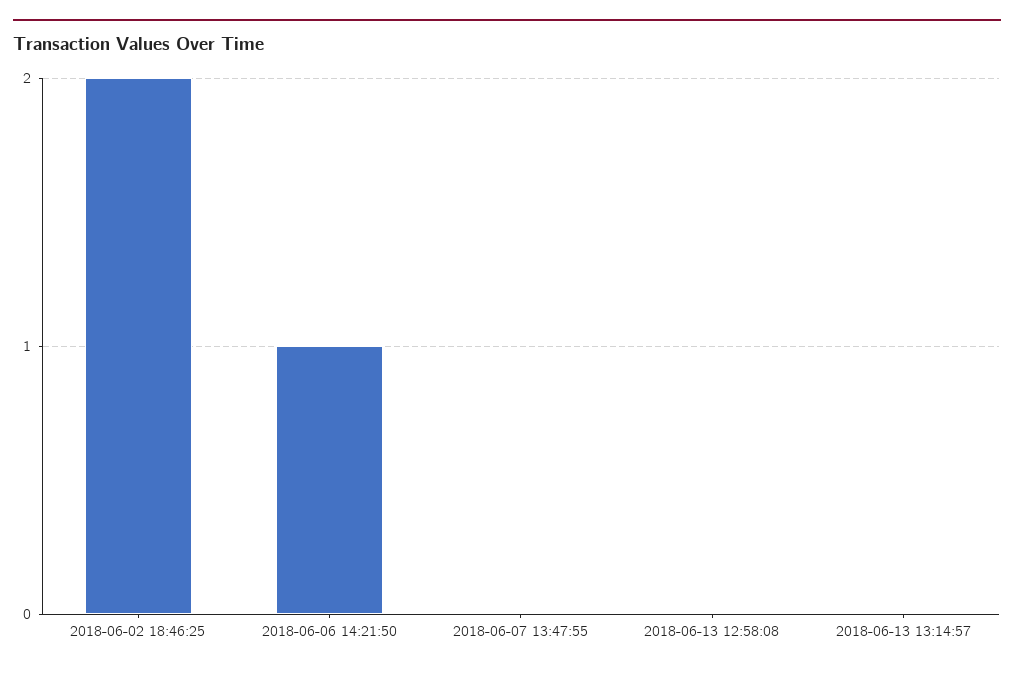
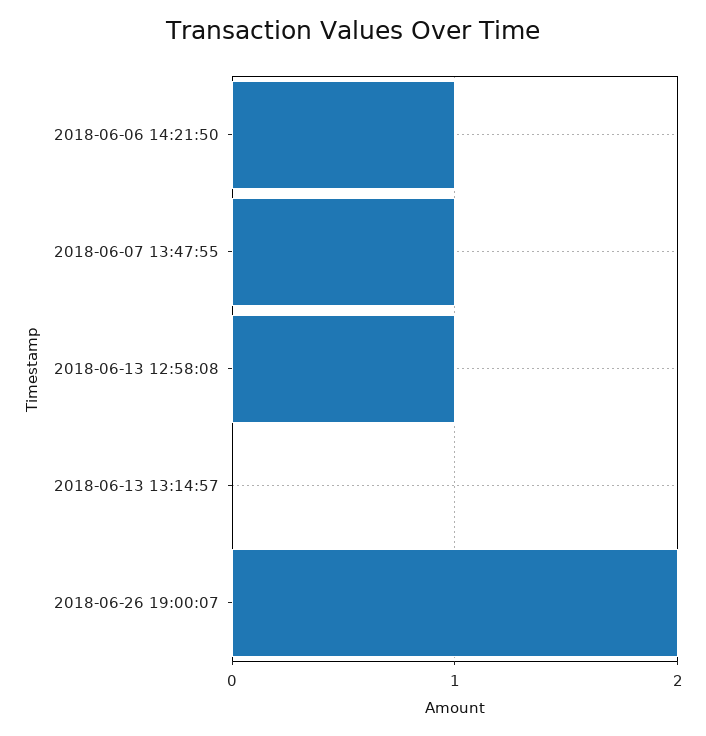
2018-06-02 18:46:25: 2 -> none
2018-06-07 13:47:55: 0 -> 1
2018-06-13 12:58:08: 0 -> 1
2018-06-26 19:00:07: none -> 2

